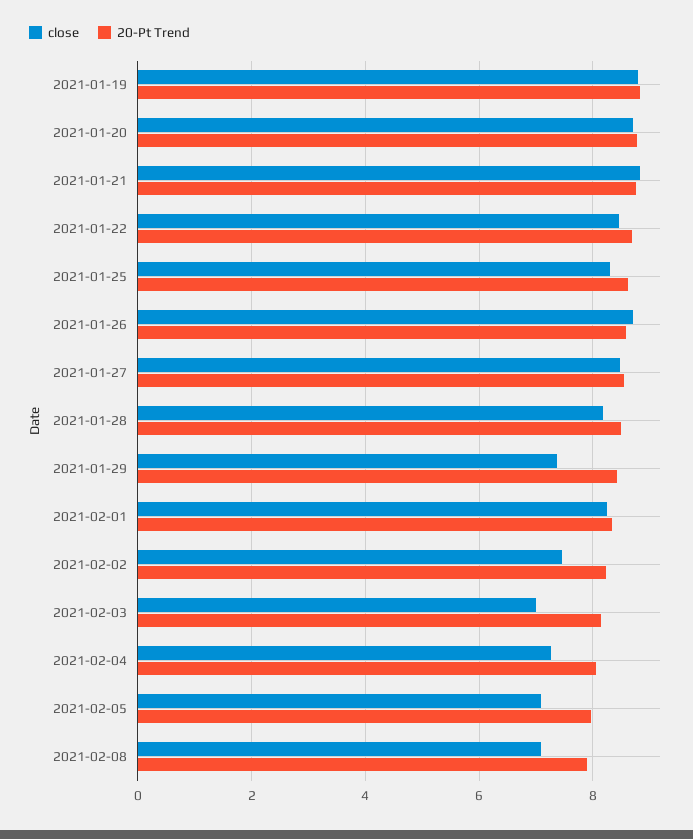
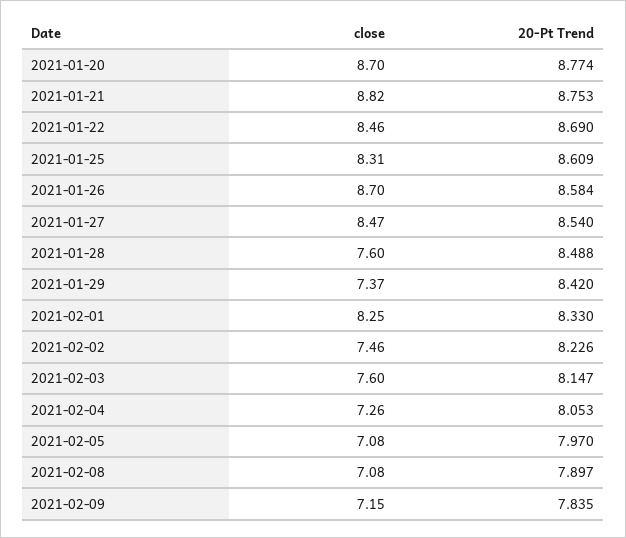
close, 2021-01-19: 8.8 -> none
20-Pt Trend, 2021-01-19: 8.8 -> none
close, 2021-01-28: 8.2 -> 7.6
close, 2021-02-03: 7 -> 7.6
close, 2021-02-09: none -> 7.15
20-Pt Trend, 2021-02-09: none -> 7.835

